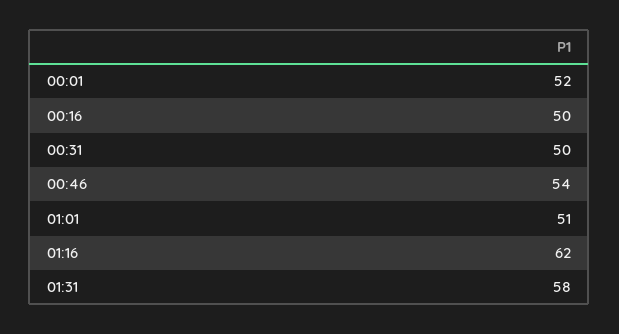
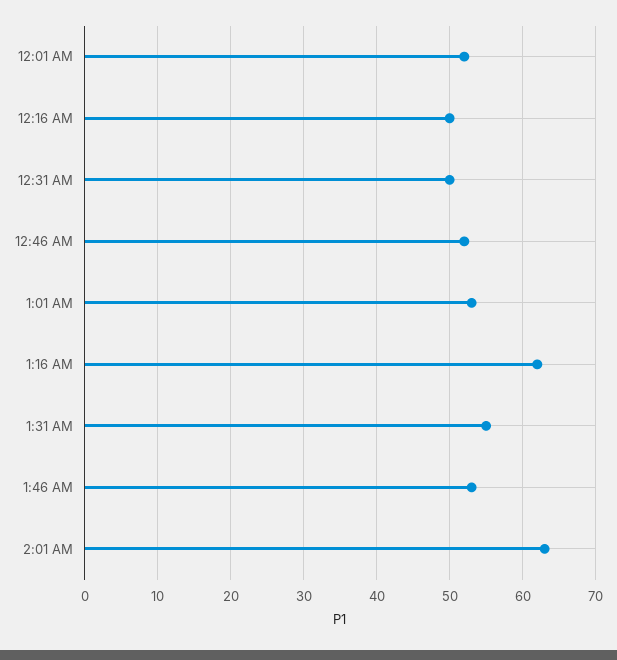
00:46: 54 -> 52
01:01: 51 -> 53
01:31: 58 -> 55
1:46 AM: none -> 53
2:01 AM: none -> 63

